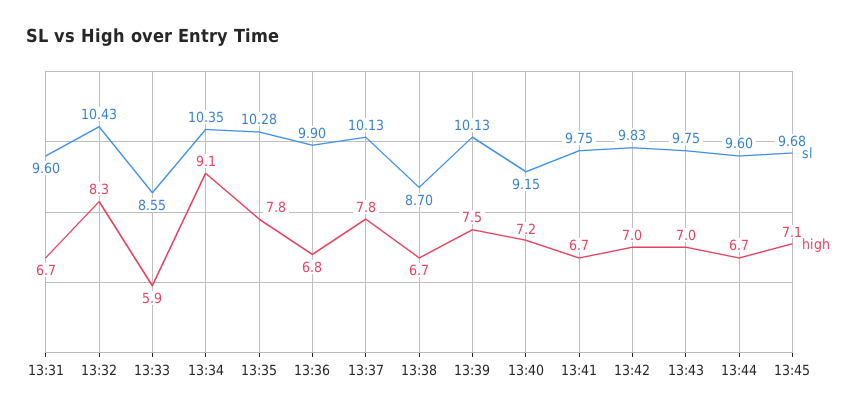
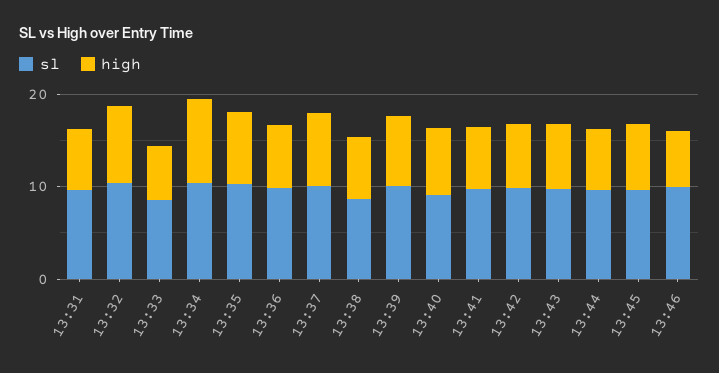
sl, 13:46: none -> 10
high, 13:46: none -> 6

